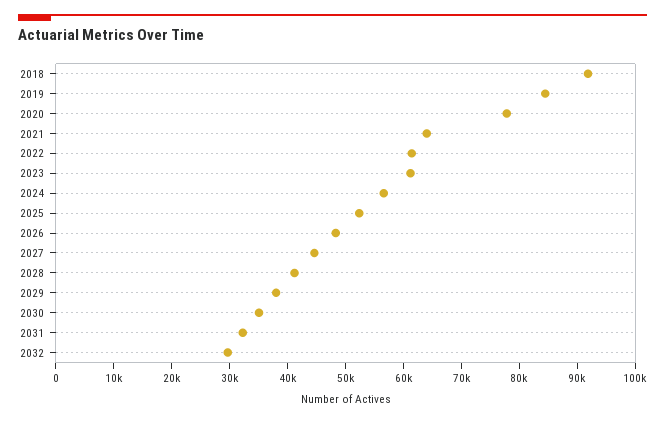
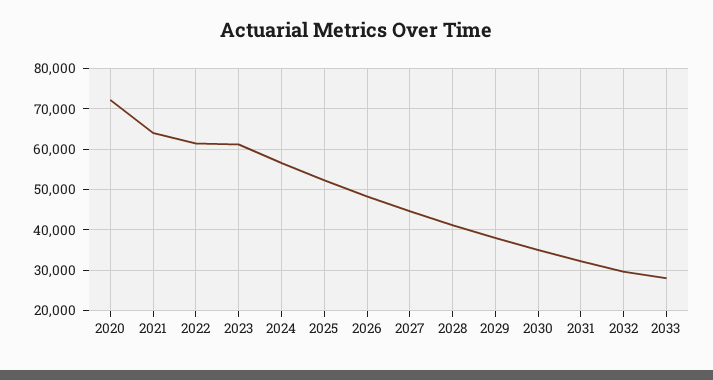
2018: 92000 -> none
2019: 84000 -> none
2020: 78000 -> 72000
2033: none -> 28000

